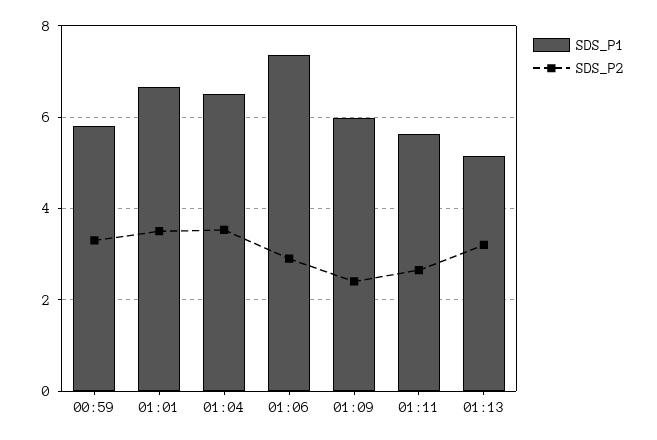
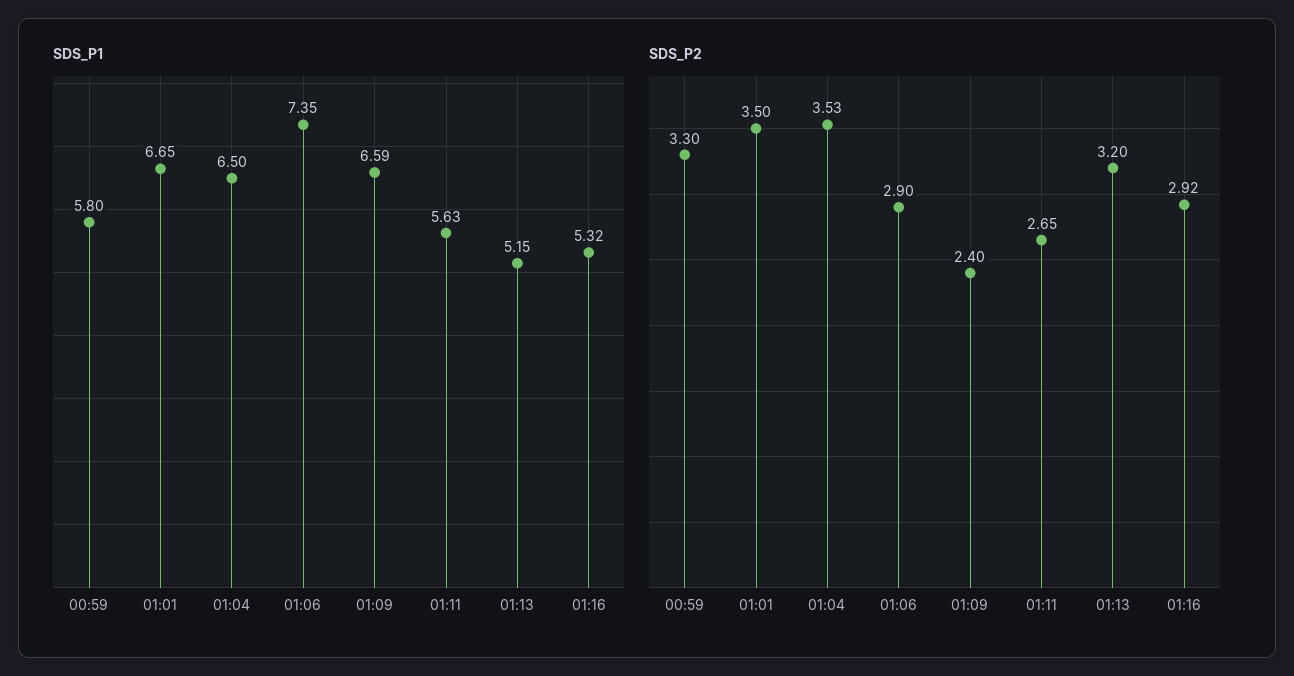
SDS_P1, 01:09: 6 -> 6.59
SDS_P1, 01:16: none -> 5.32
SDS_P2, 01:16: none -> 2.92

